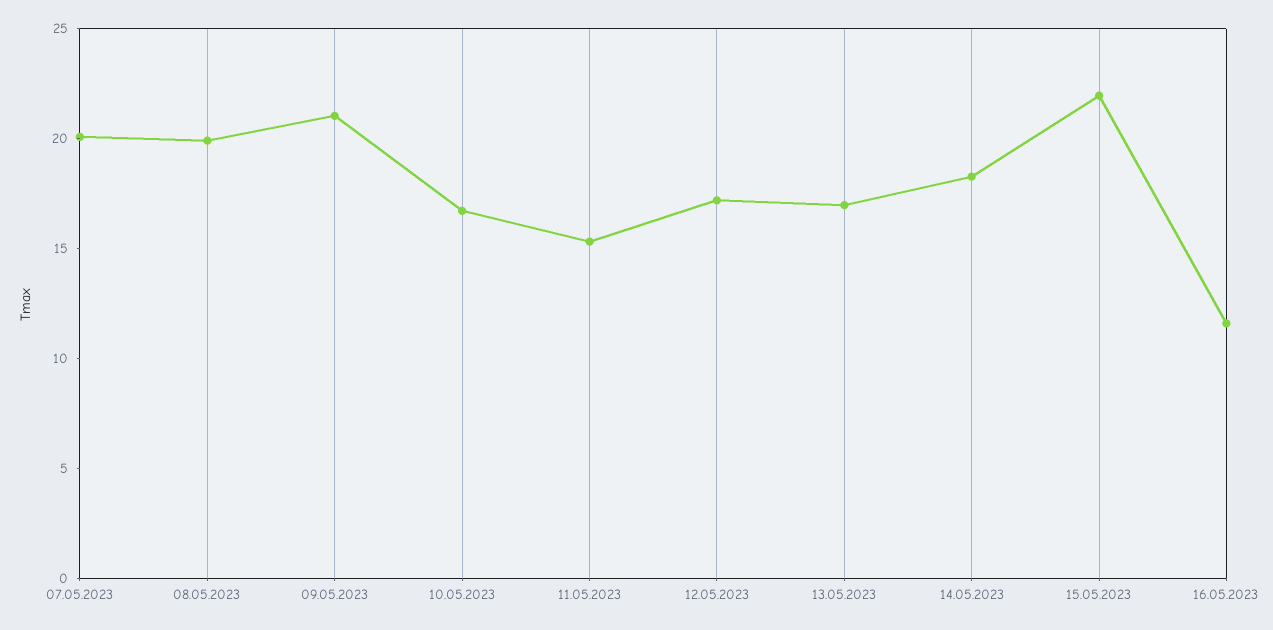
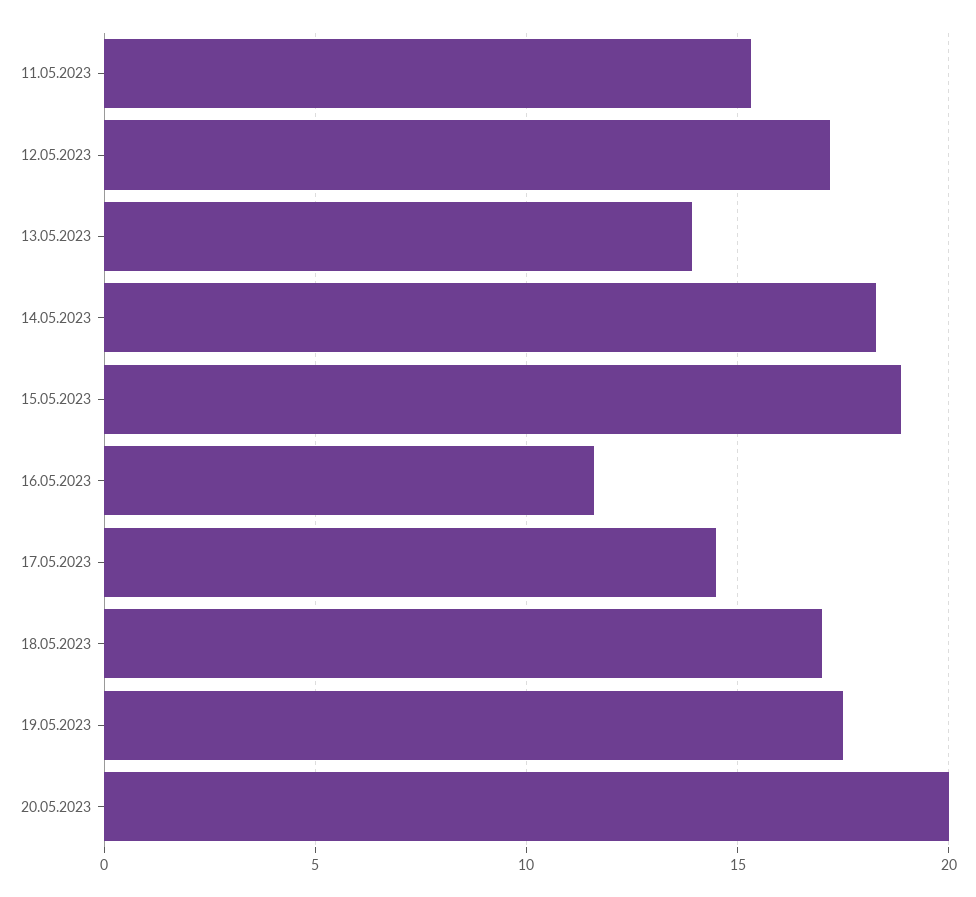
07.05.2023: 20 -> none
08.05.2023: 20 -> none
09.05.2023: 21 -> none
10.05.2023: 17 -> none
13.05.2023: 17 -> 14
15.05.2023: 22 -> 19
17.05.2023: none -> 14.5
18.05.2023: none -> 17
19.05.2023: none -> 17.5
20.05.2023: none -> 20

